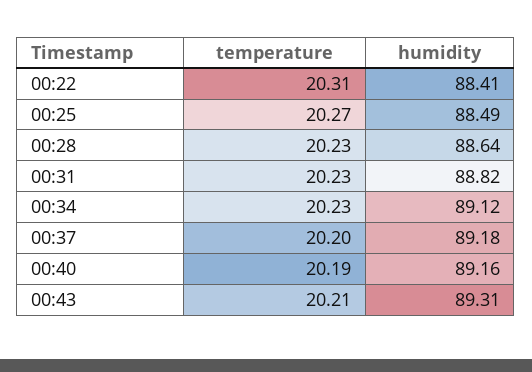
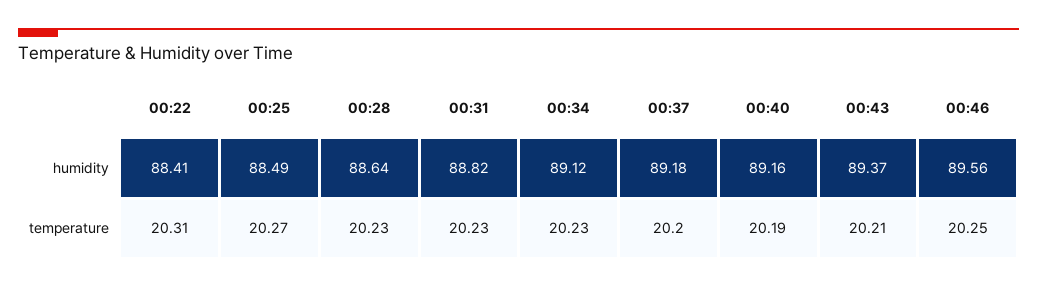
humidity, 00:43: 89.31 -> 89.37
humidity, 00:46: none -> 89.56
temperature, 00:46: none -> 20.25

